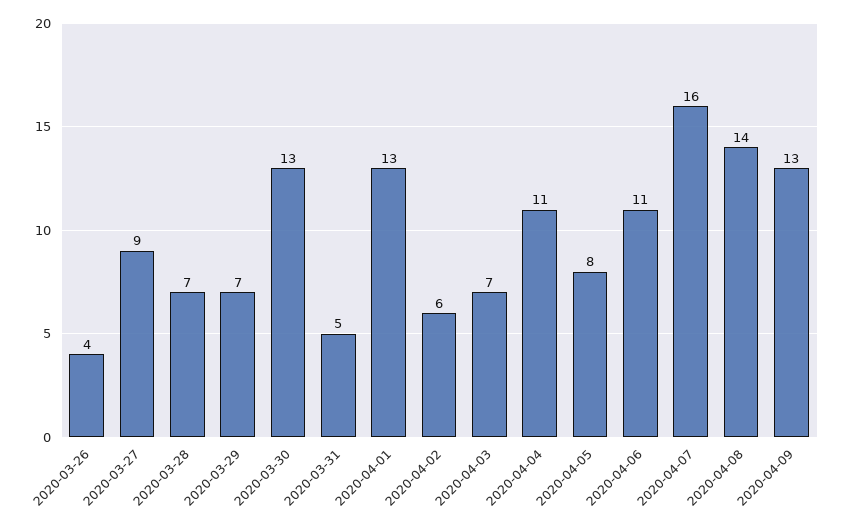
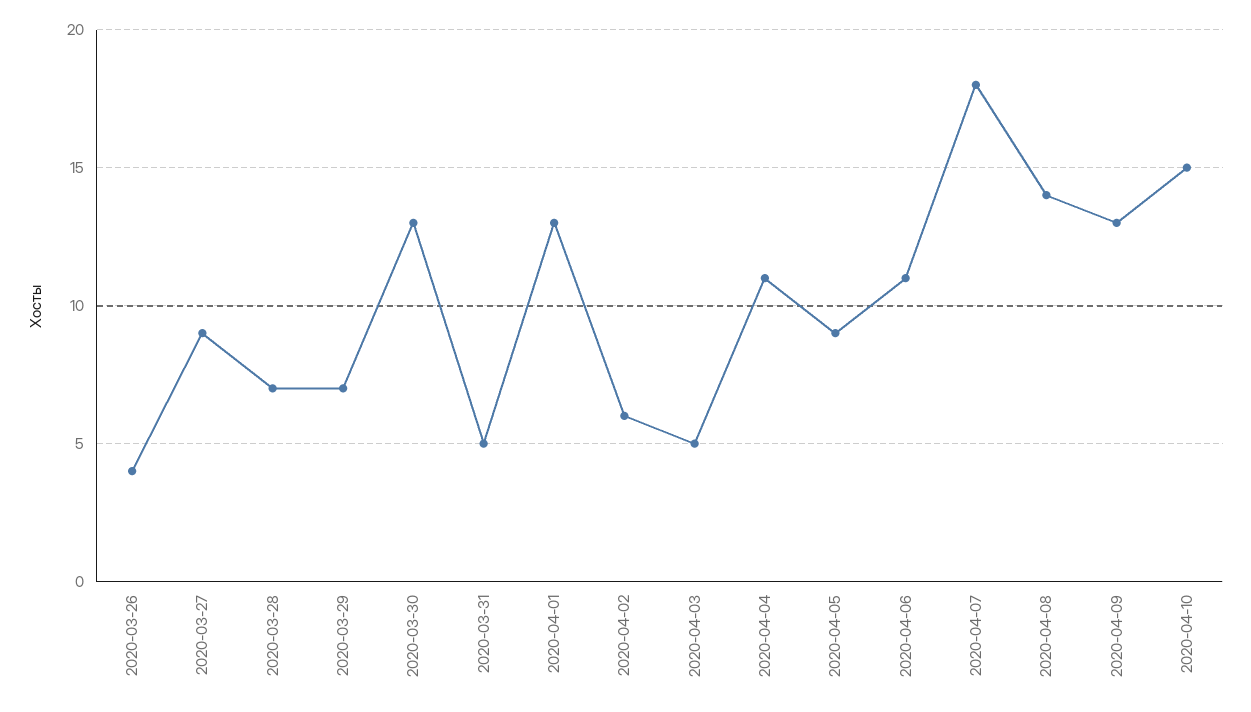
2020-04-03: 7 -> 5
2020-04-05: 8 -> 9
2020-04-07: 16 -> 18
2020-04-10: none -> 15

